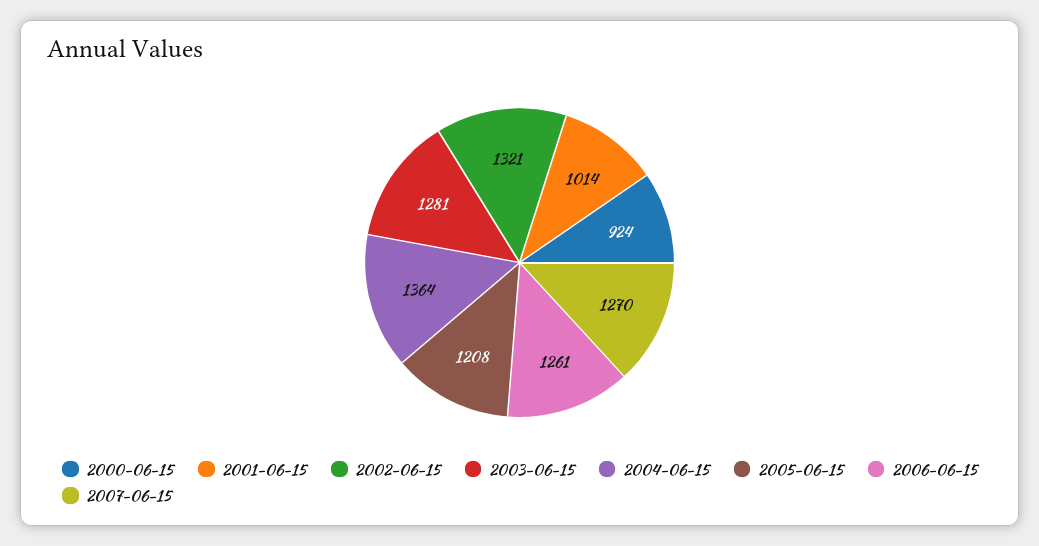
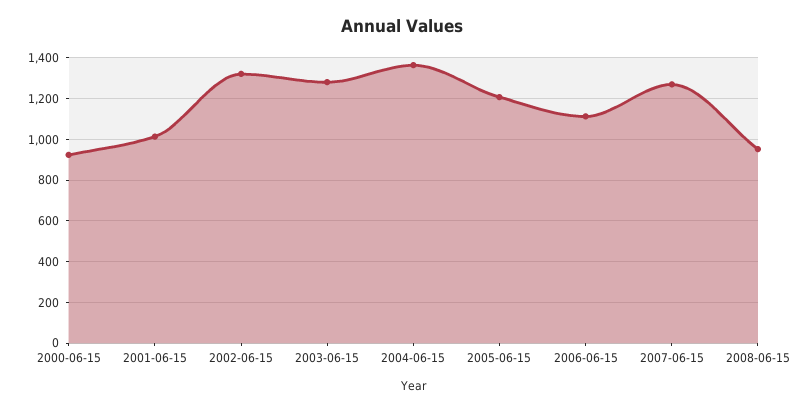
2006-06-15: 1261 -> 1100
2008-06-15: none -> 950

